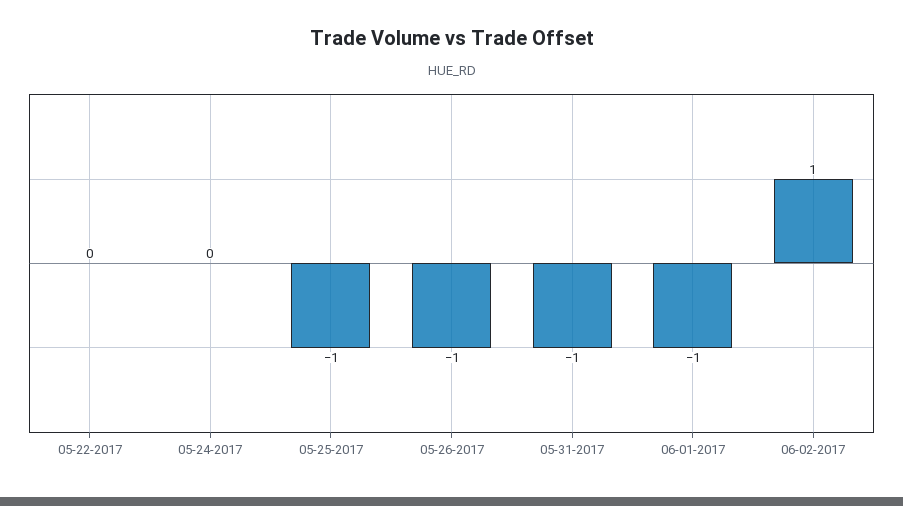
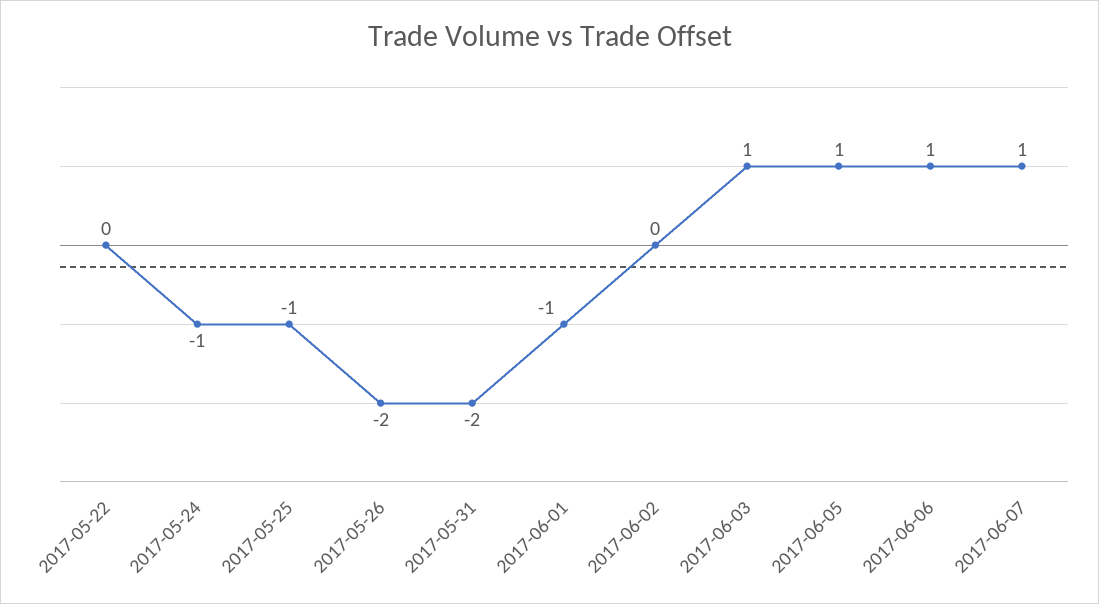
05-24-2017: 0 -> -1
05-26-2017: -1 -> -2
05-31-2017: -1 -> -2
06-02-2017: 1 -> 0
2017-06-03: none -> 1
2017-06-05: none -> 1
2017-06-06: none -> 1
2017-06-07: none -> 1

